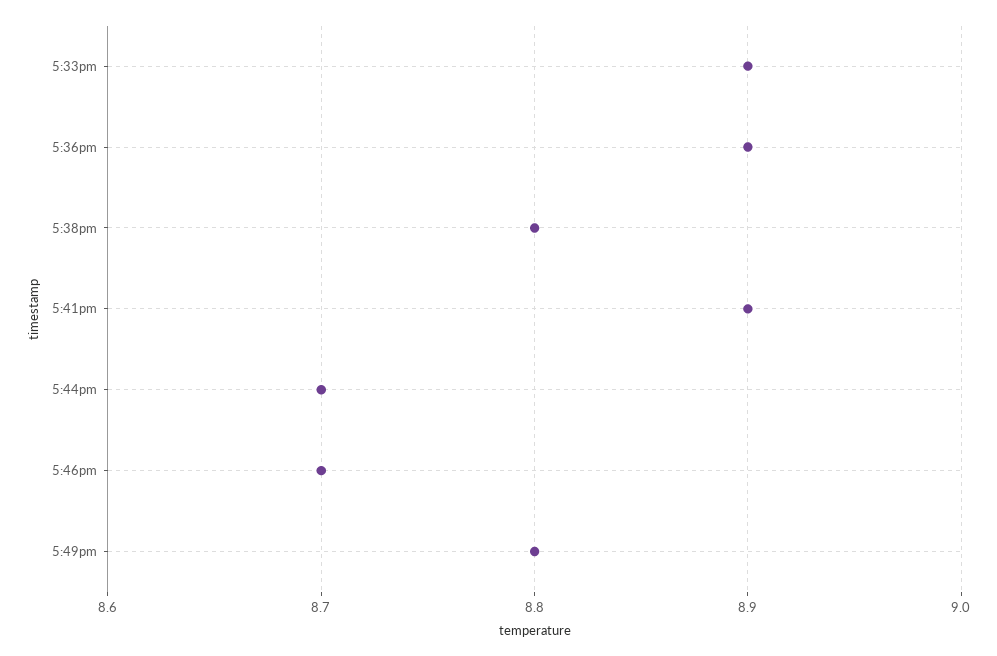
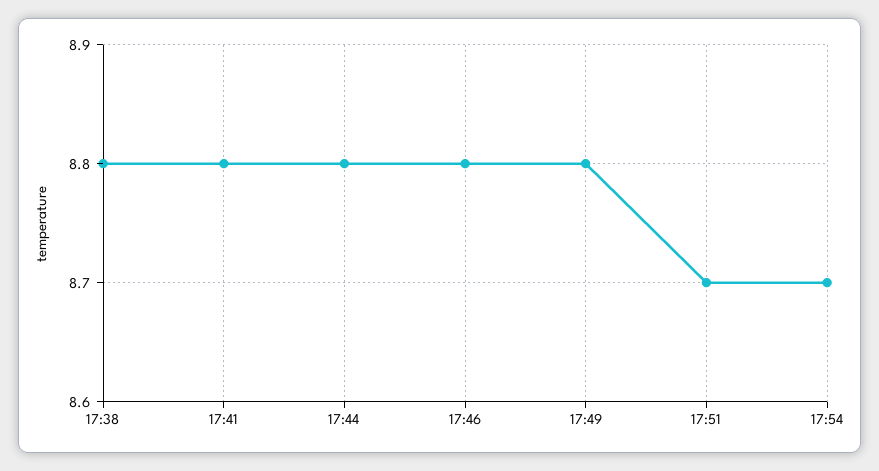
5:33pm: 8.9 -> none
5:36pm: 8.9 -> none
5:41pm: 8.9 -> 8.8
5:44pm: 8.7 -> 8.8
5:46pm: 8.7 -> 8.8
17:51: none -> 8.7
17:54: none -> 8.7

